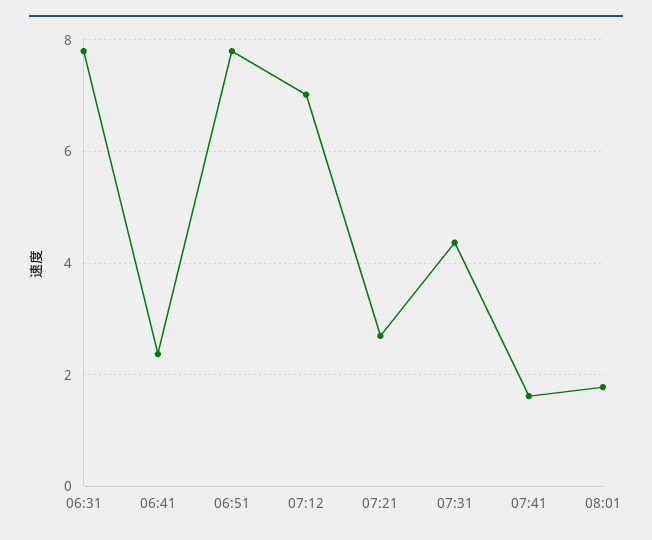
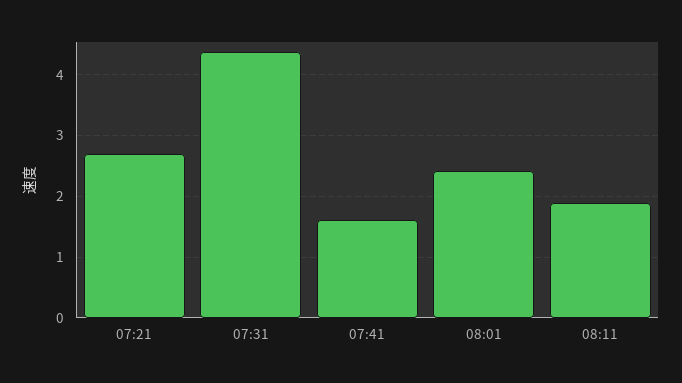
06:31: 7.8 -> none
06:41: 2.4 -> none
06:51: 7.8 -> none
07:12: 7 -> none
08:01: 1.8 -> 2.4
08:11: none -> 1.9

